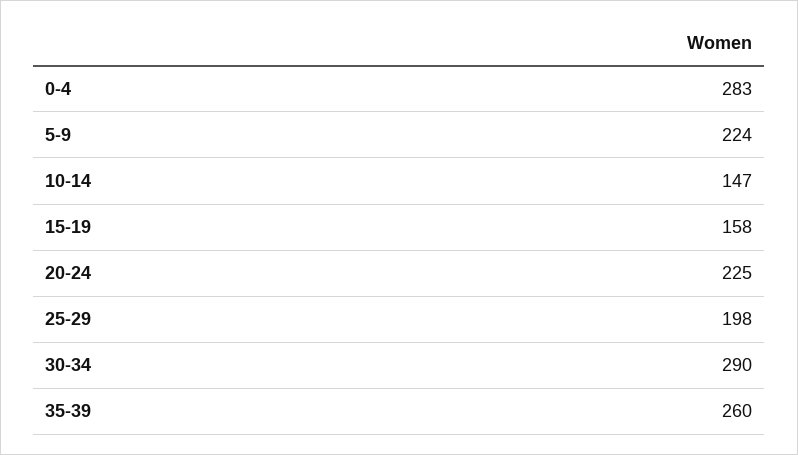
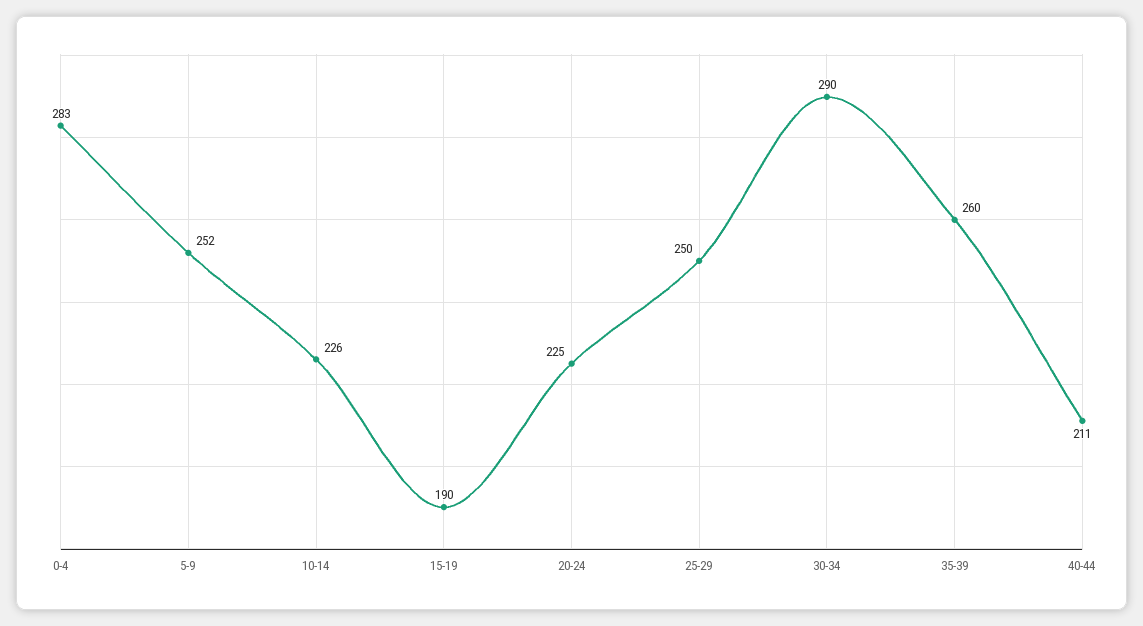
5-9: 224 -> 252
10-14: 147 -> 226
15-19: 158 -> 190
25-29: 198 -> 250
40-44: none -> 211

